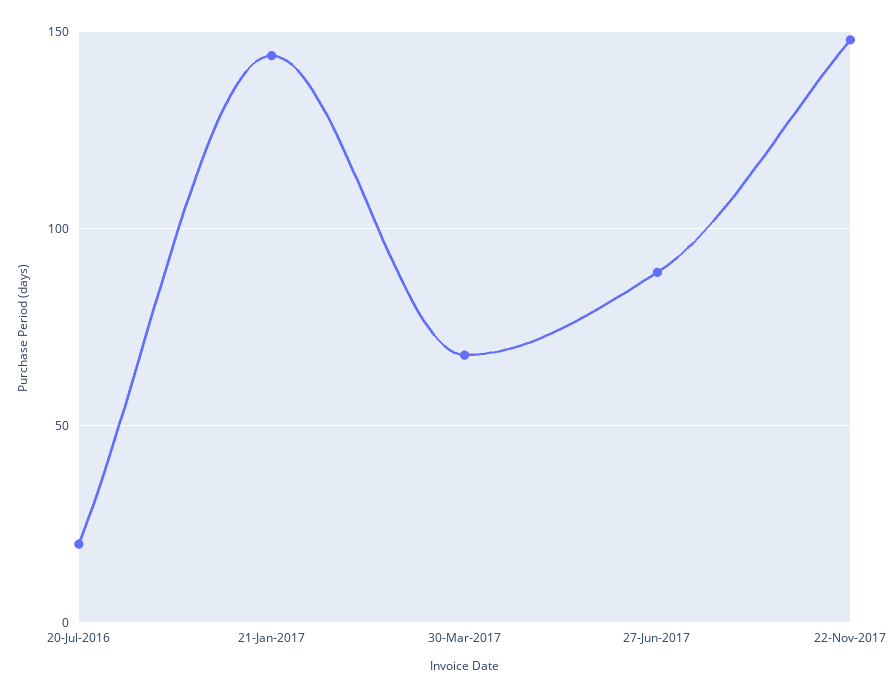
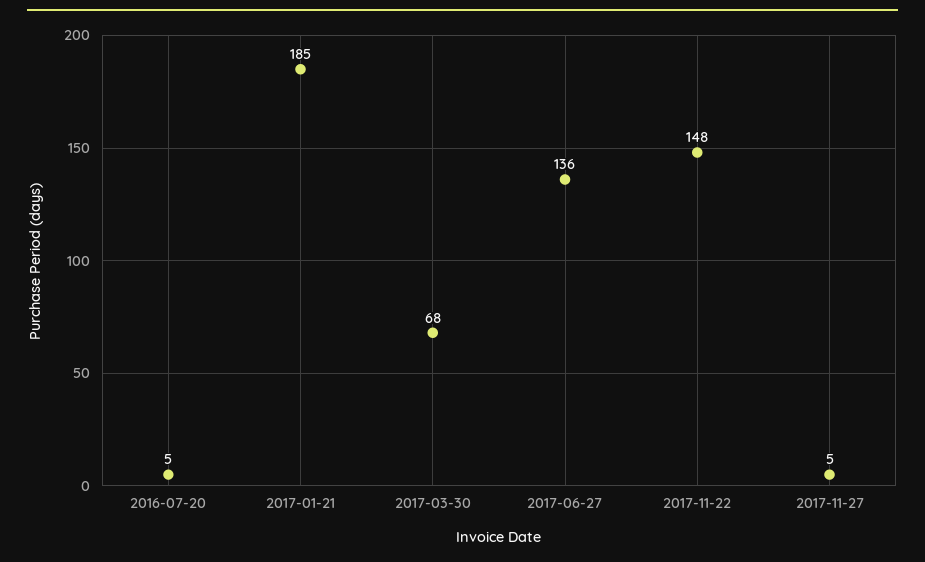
20-Jul-2016: 20 -> 5
21-Jan-2017: 145 -> 185
27-Jun-2017: 90 -> 136
2017-11-27: none -> 5

